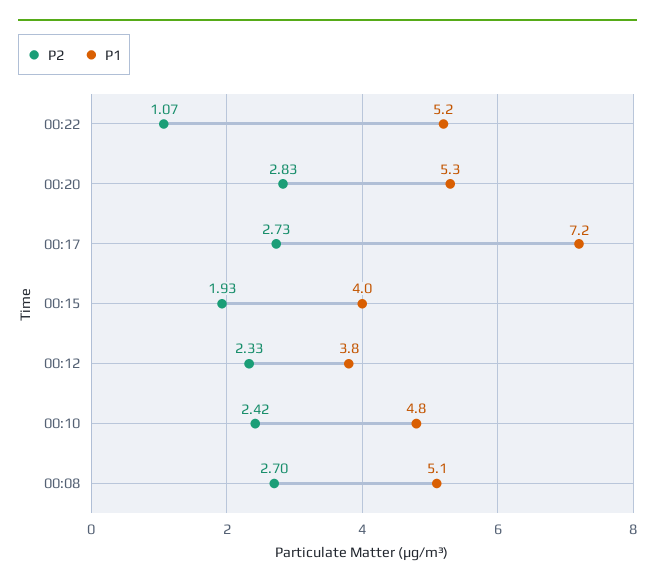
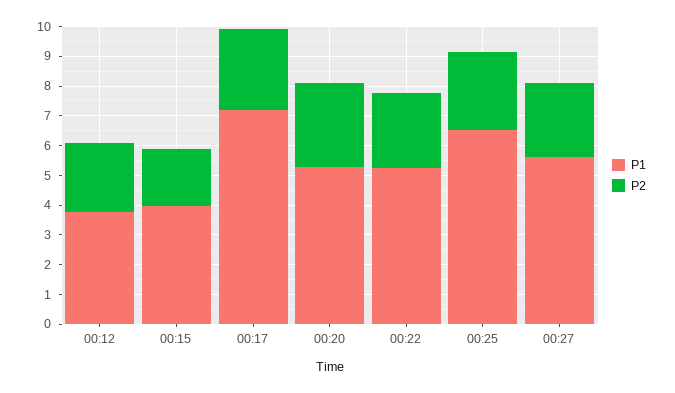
P2, 00:22: 1.07 -> 2.5
P2, 00:10: 2.42 -> none
P1, 00:10: 4.8 -> none
P2, 00:08: 2.7 -> none
P1, 00:08: 5.1 -> none
P1, 00:25: none -> 6.5
P2, 00:25: none -> 2.5
P1, 00:27: none -> 5.5
P2, 00:27: none -> 2.5

